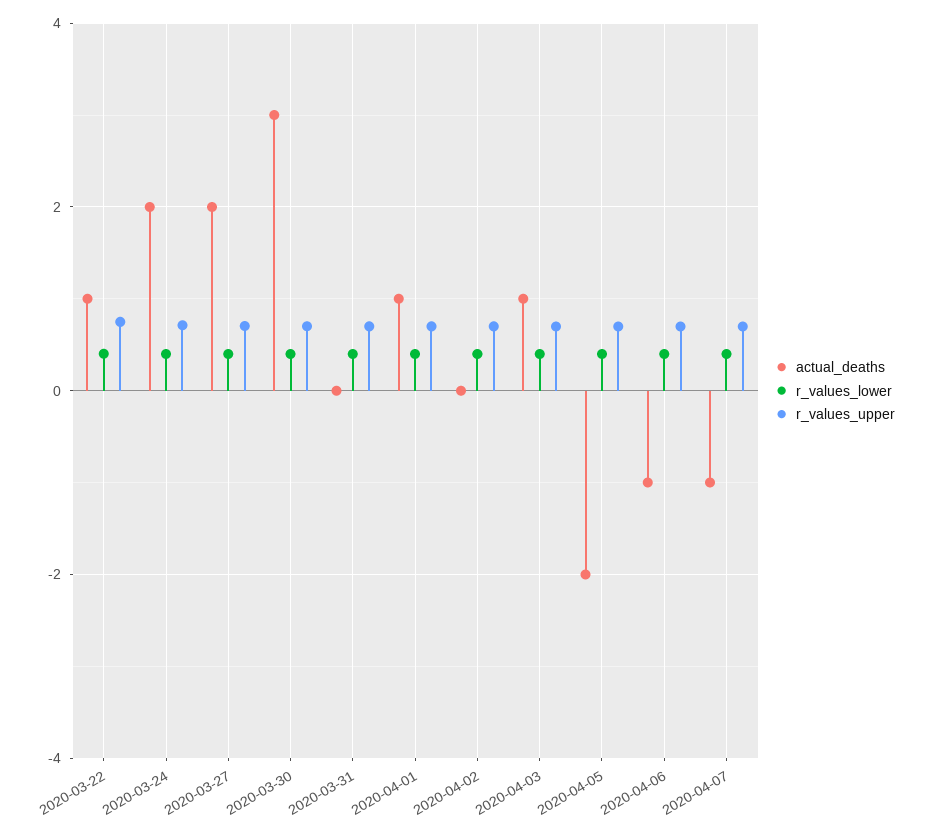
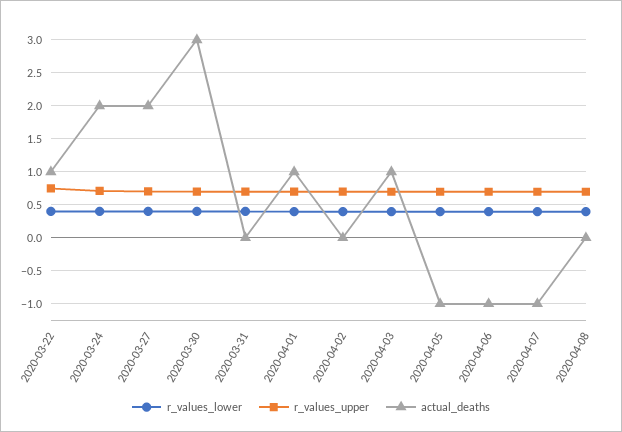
actual_deaths, 2020-04-05: -2 -> -1
r_values_lower, 2020-04-08: none -> 0.4
r_values_upper, 2020-04-08: none -> 0.7
actual_deaths, 2020-04-08: none -> 0

